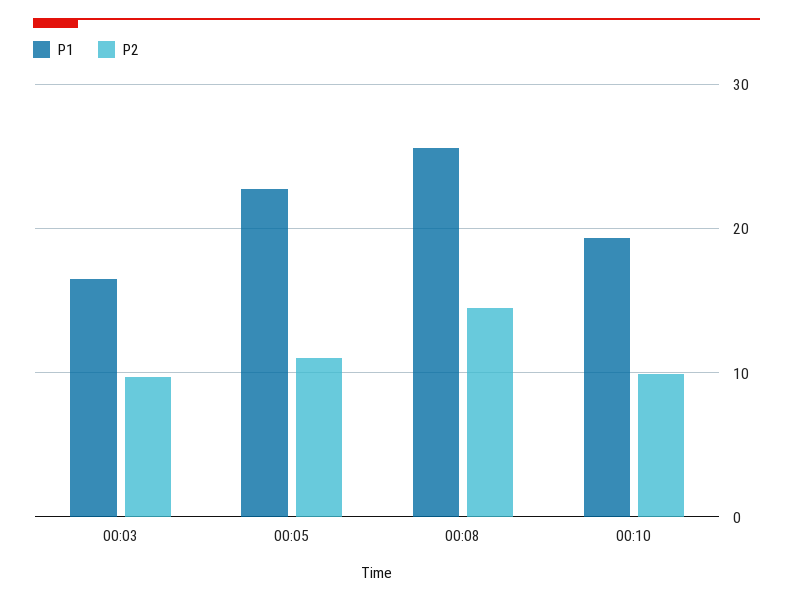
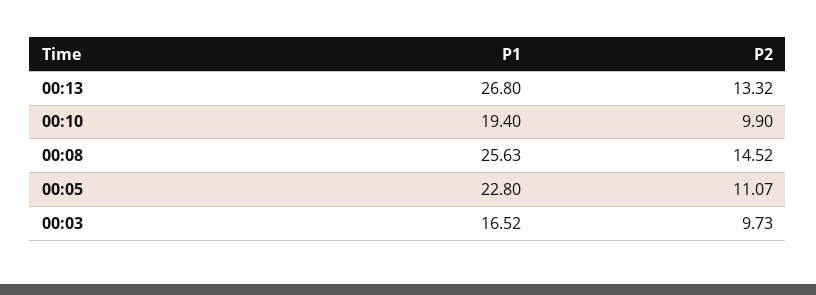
P1, 00:13: none -> 26.8
P2, 00:13: none -> 13.32

